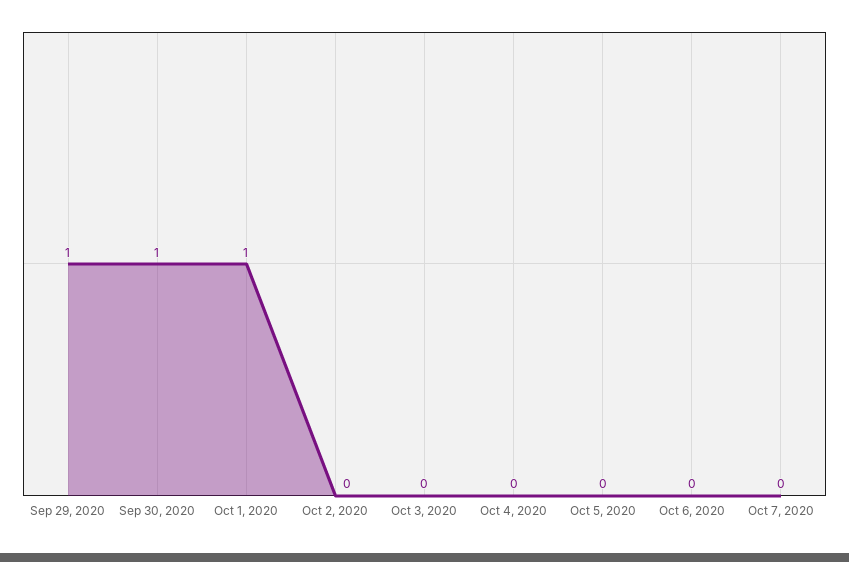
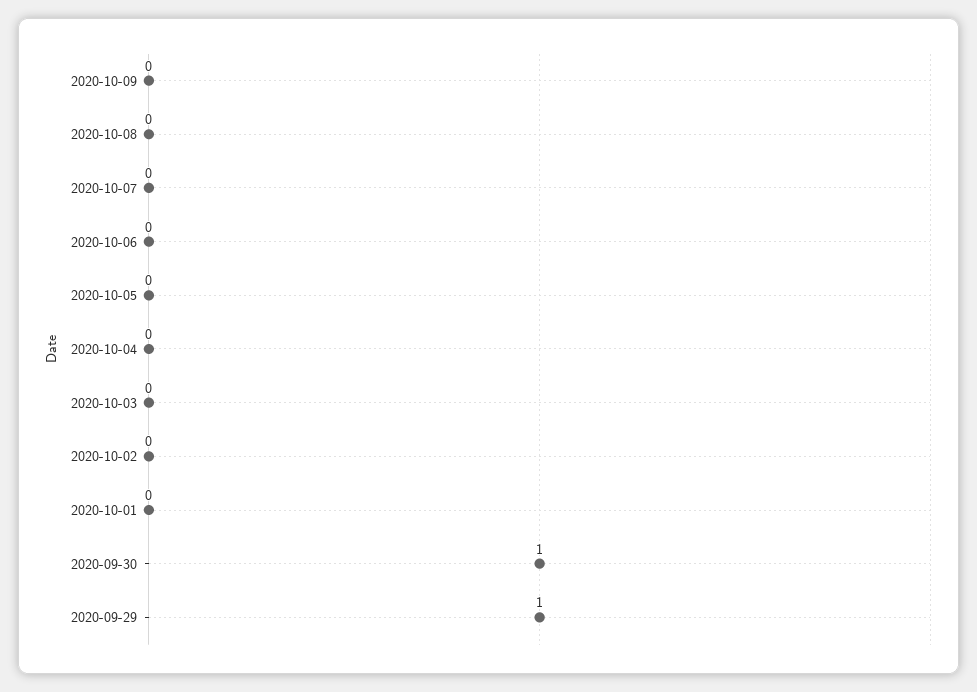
Oct 1, 2020: 1 -> 0
2020-10-09: none -> 0
2020-10-08: none -> 0

